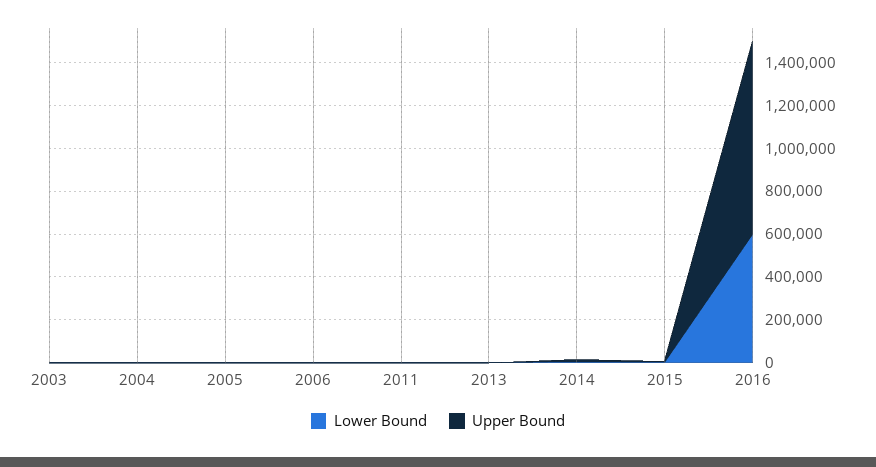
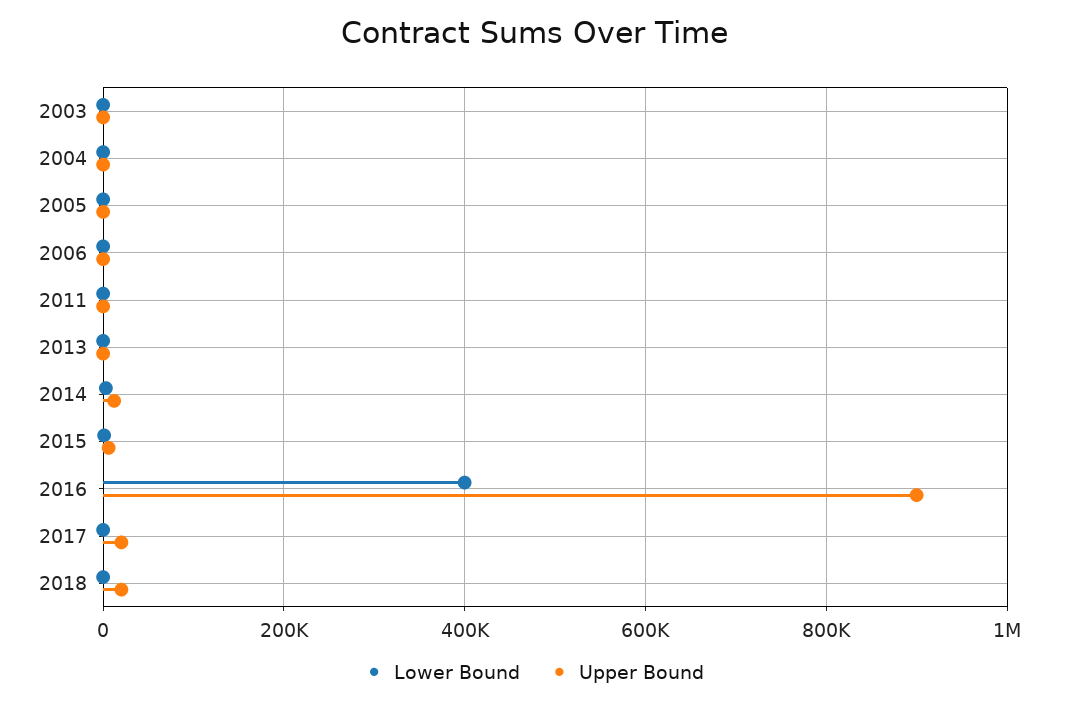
Lower Bound, 2016: 600000 -> 400000
Lower Bound, 2017: none -> 0
Upper Bound, 2017: none -> 20000
Lower Bound, 2018: none -> 0
Upper Bound, 2018: none -> 20000

